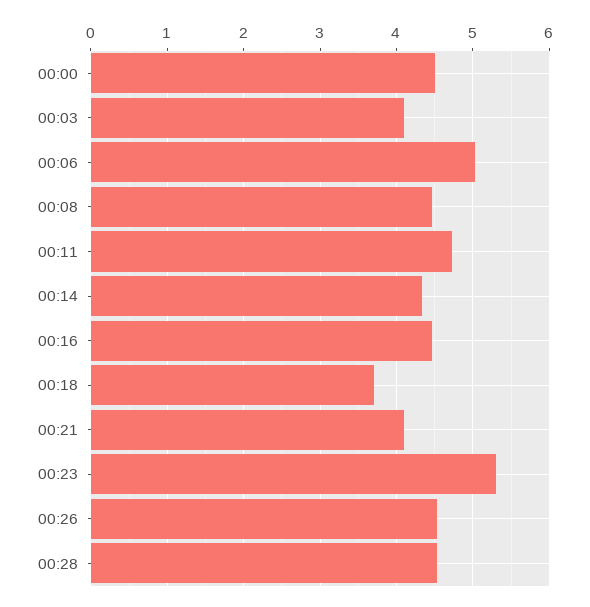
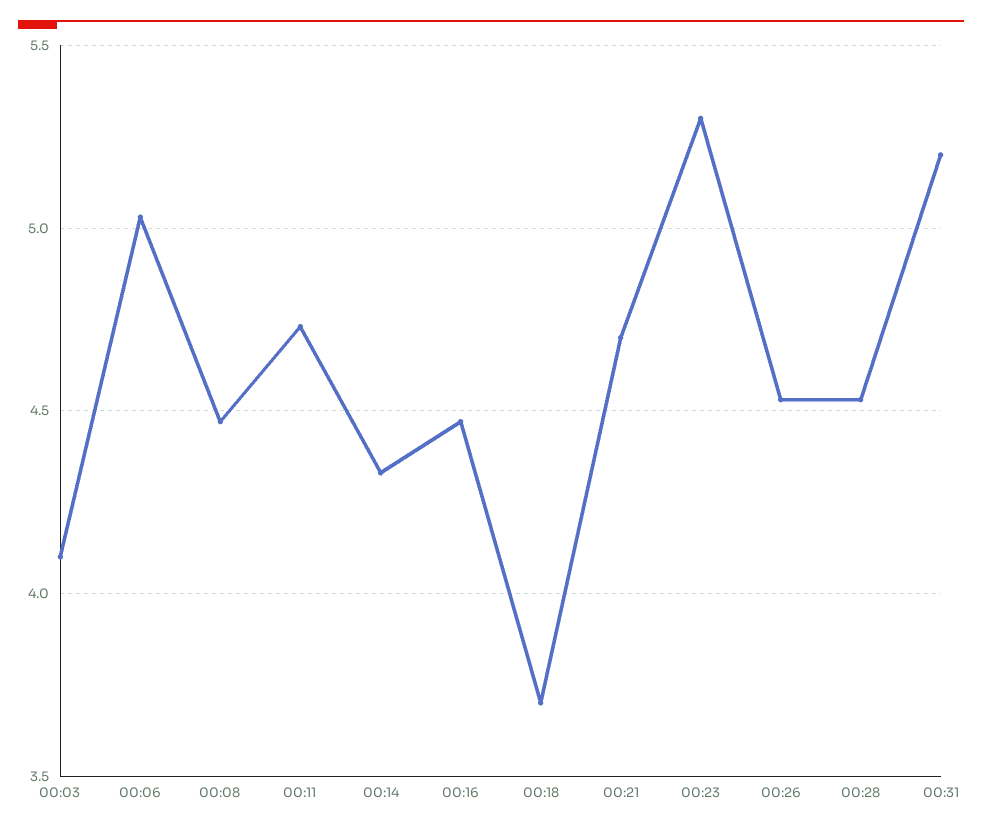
00:00: 4.5 -> none
00:21: 4.1 -> 4.7
00:31: none -> 5.2

